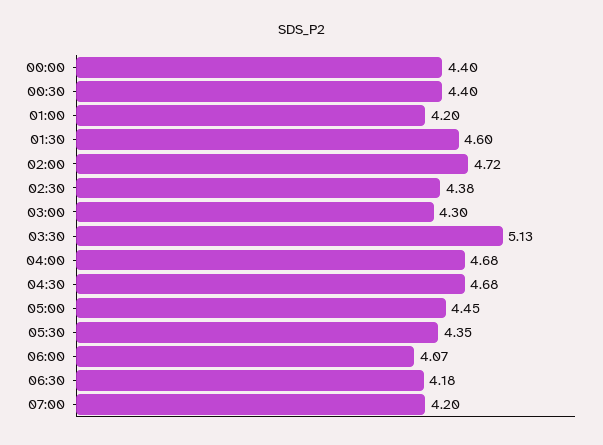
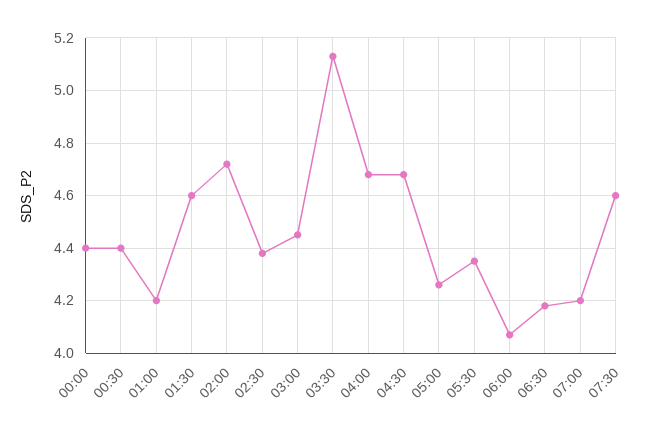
03:00: 4.3 -> 4.45
05:00: 4.45 -> 4.25
07:30: none -> 4.6

